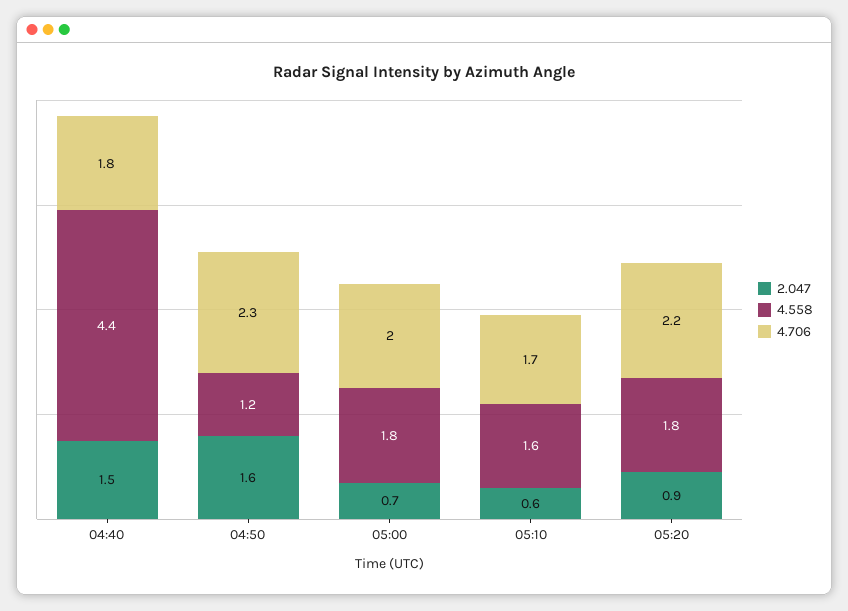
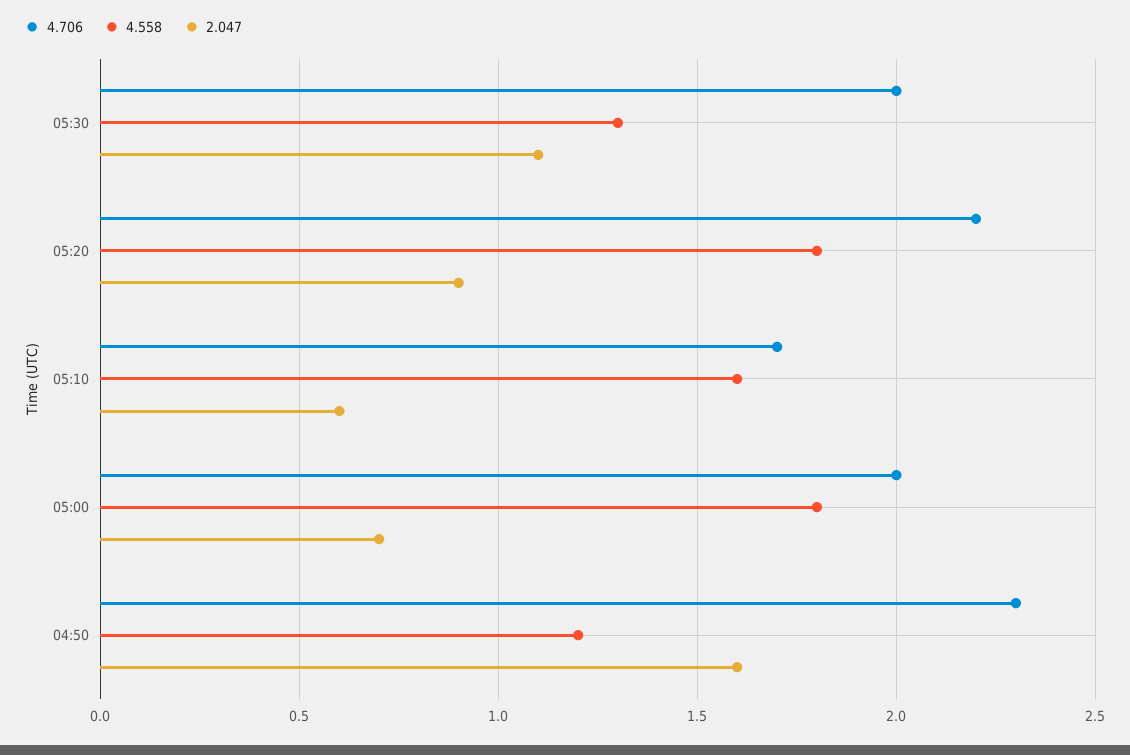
2.047, 04:40: 1.5 -> none
4.558, 04:40: 4.4 -> none
4.706, 04:40: 1.8 -> none
4.706, 05:30: none -> 2
4.558, 05:30: none -> 1.3
2.047, 05:30: none -> 1.1

